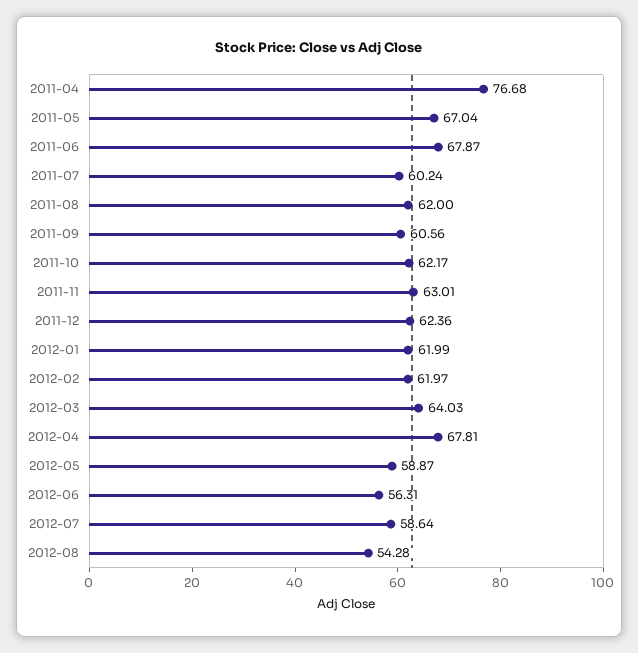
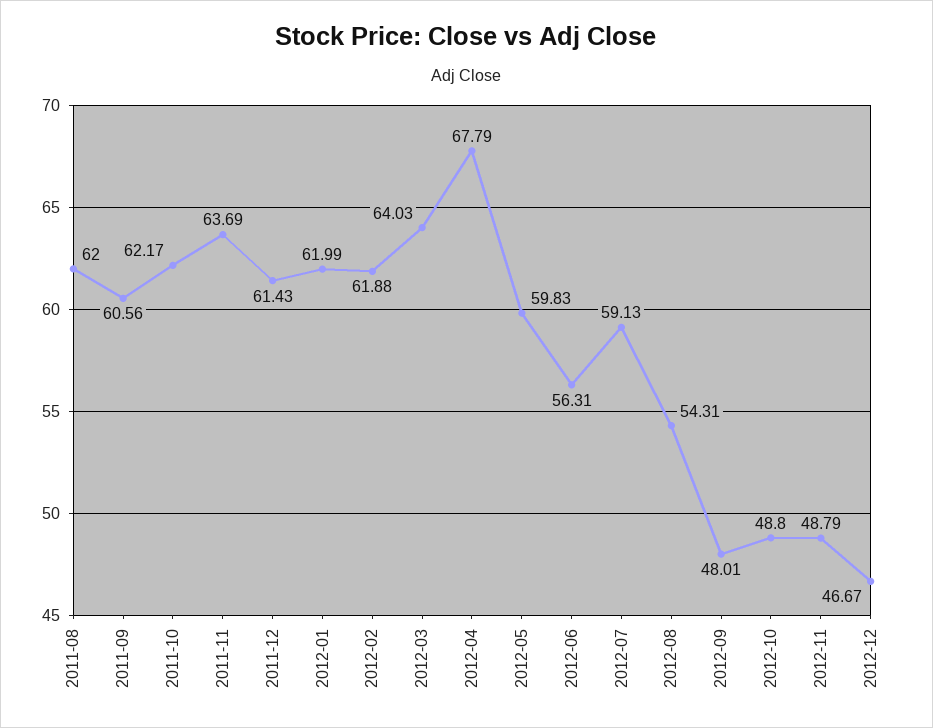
2011-04: 76.68 -> none
2011-05: 67.04 -> none
2011-06: 67.87 -> none
2011-07: 60.24 -> none
2011-11: 63.01 -> 63.69
2011-12: 62.36 -> 61.43
2012-02: 61.97 -> 61.88
2012-04: 67.81 -> 67.79
2012-05: 58.87 -> 59.83
2012-07: 58.64 -> 59.13
2012-08: 54.28 -> 54.31
2012-09: none -> 48.01
2012-10: none -> 48.8
2012-11: none -> 48.79
2012-12: none -> 46.67

